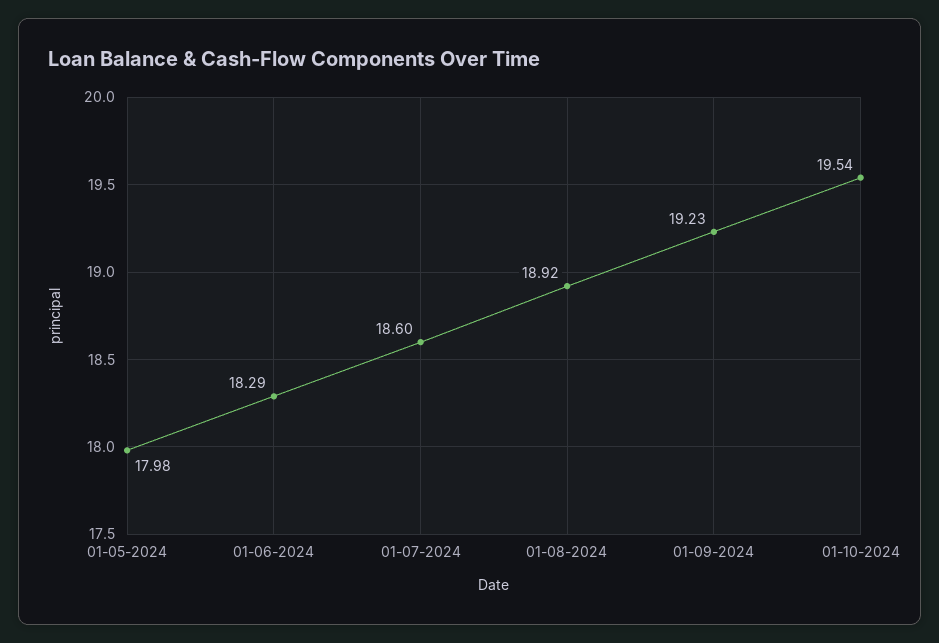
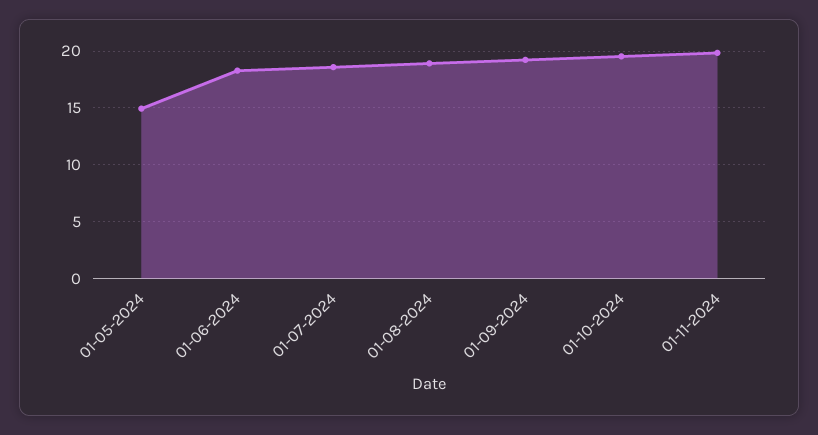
01-05-2024: 17.98 -> 15
01-11-2024: none -> 20

